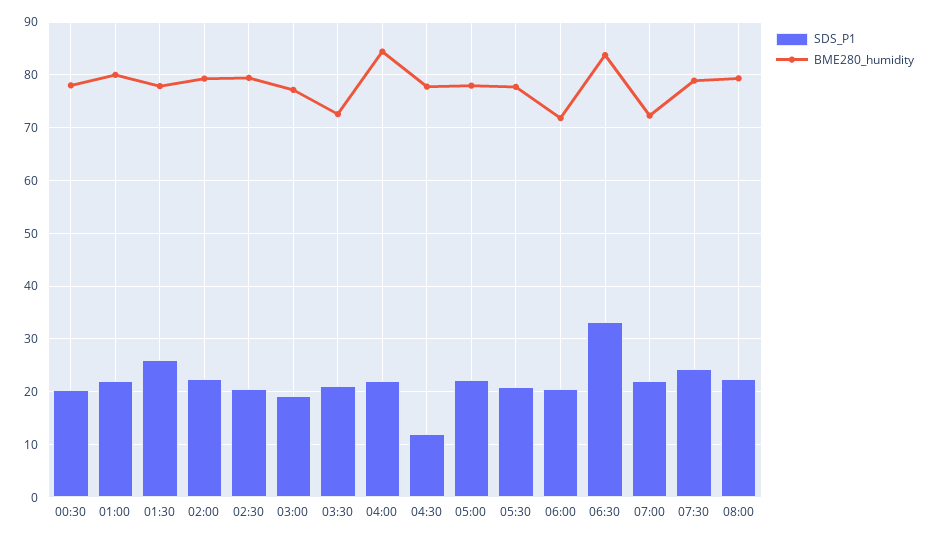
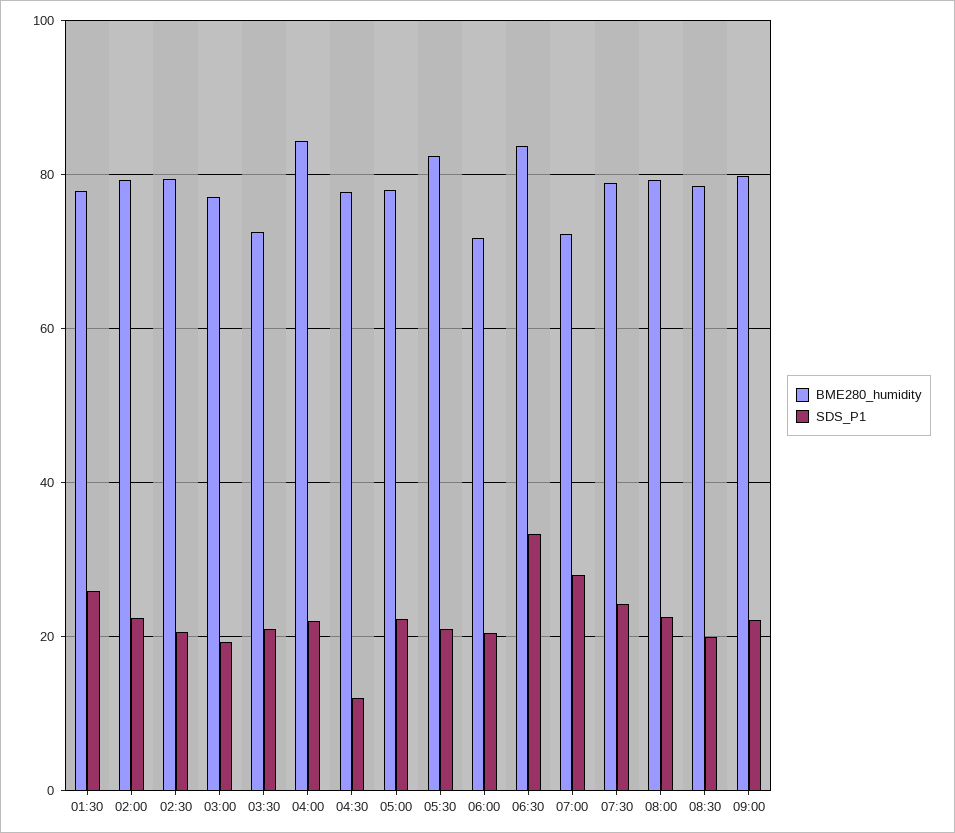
SDS_P1, 00:30: 20 -> none
BME280_humidity, 00:30: 78 -> none
SDS_P1, 01:00: 22 -> none
BME280_humidity, 01:00: 80 -> none
BME280_humidity, 05:30: 78 -> 82
SDS_P1, 07:00: 22 -> 28
BME280_humidity, 08:30: none -> 78
SDS_P1, 08:30: none -> 20
BME280_humidity, 09:00: none -> 80
SDS_P1, 09:00: none -> 22

